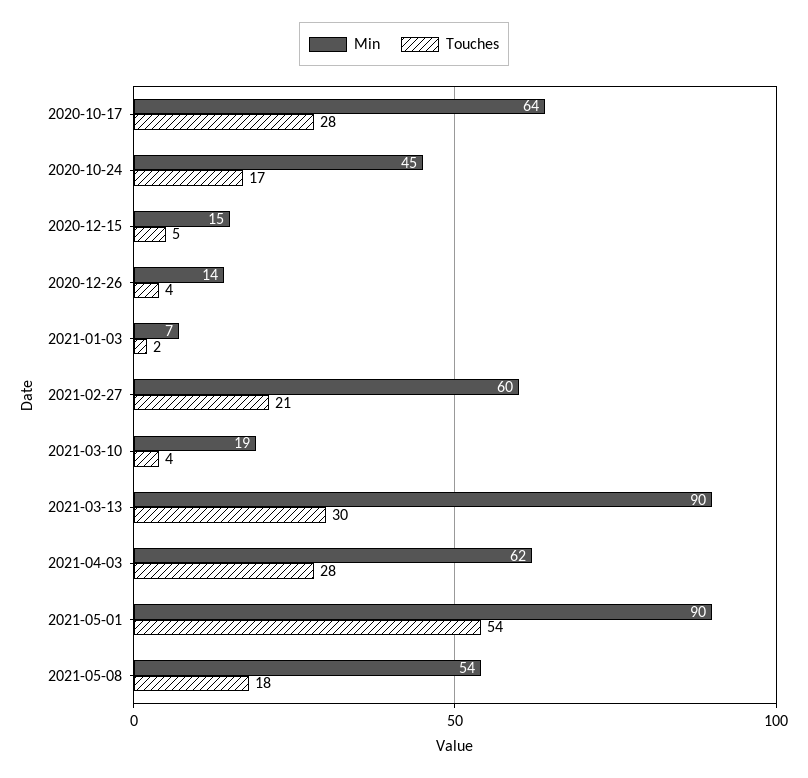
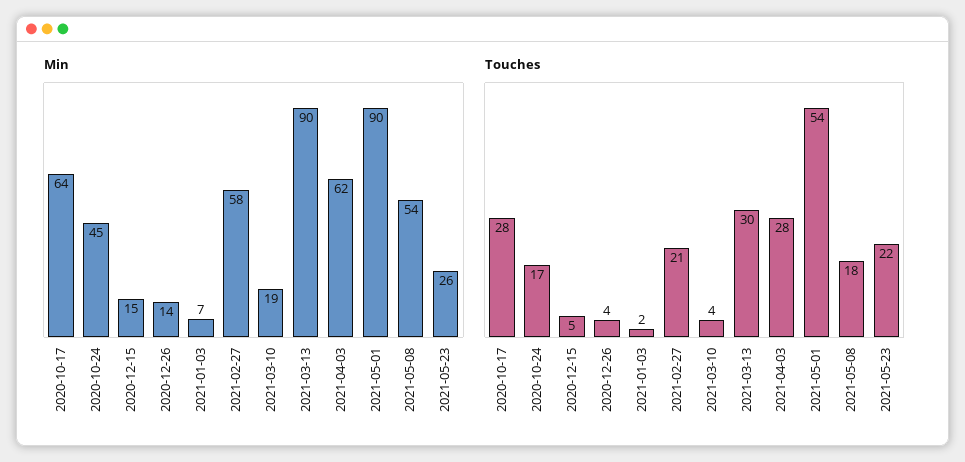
Min, 2021-02-27: 60 -> 58
Min, 2021-05-23: none -> 26
Touches, 2021-05-23: none -> 22

